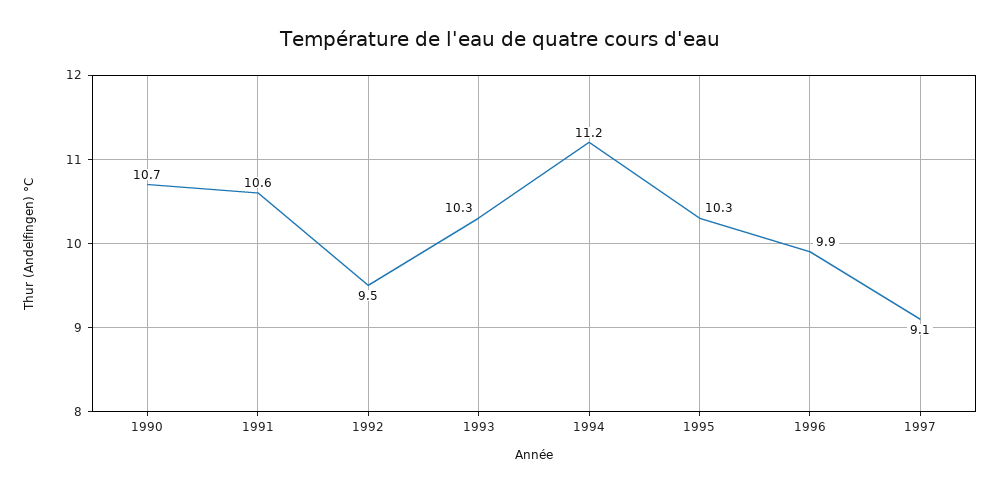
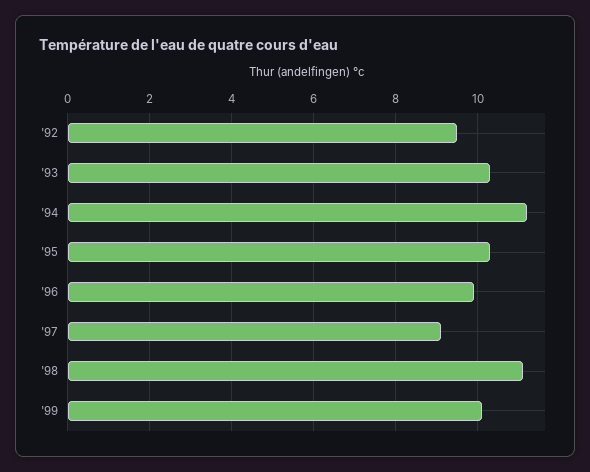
1990: 10.7 -> none
1991: 10.6 -> none
'98: none -> 11
'99: none -> 10

